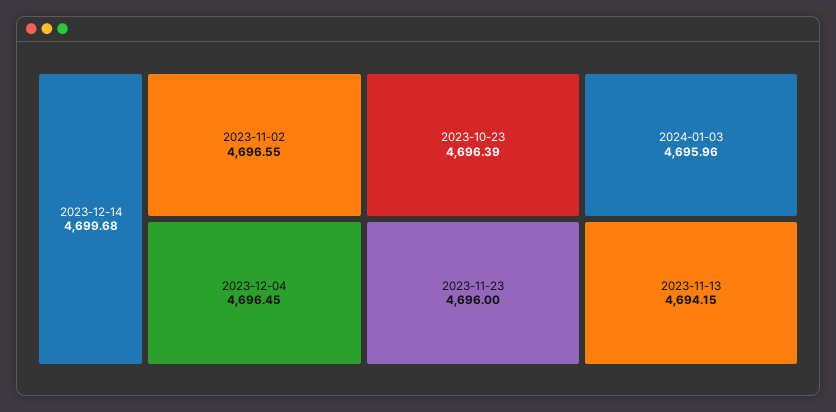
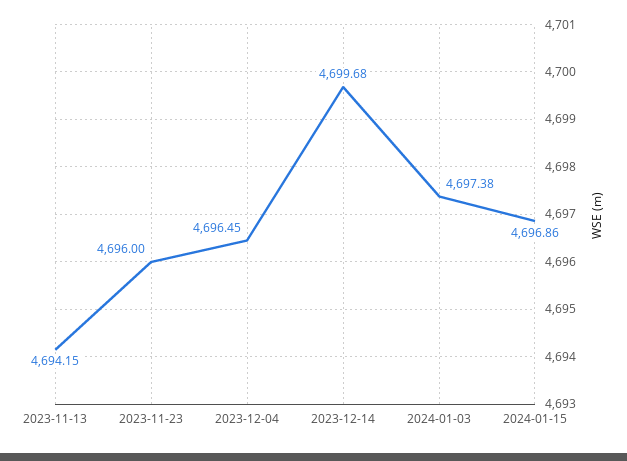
2023-11-02: 4696.55 -> none
2023-10-23: 4696.39 -> none
2024-01-03: 4695.96 -> 4697.38
2024-01-15: none -> 4696.86

